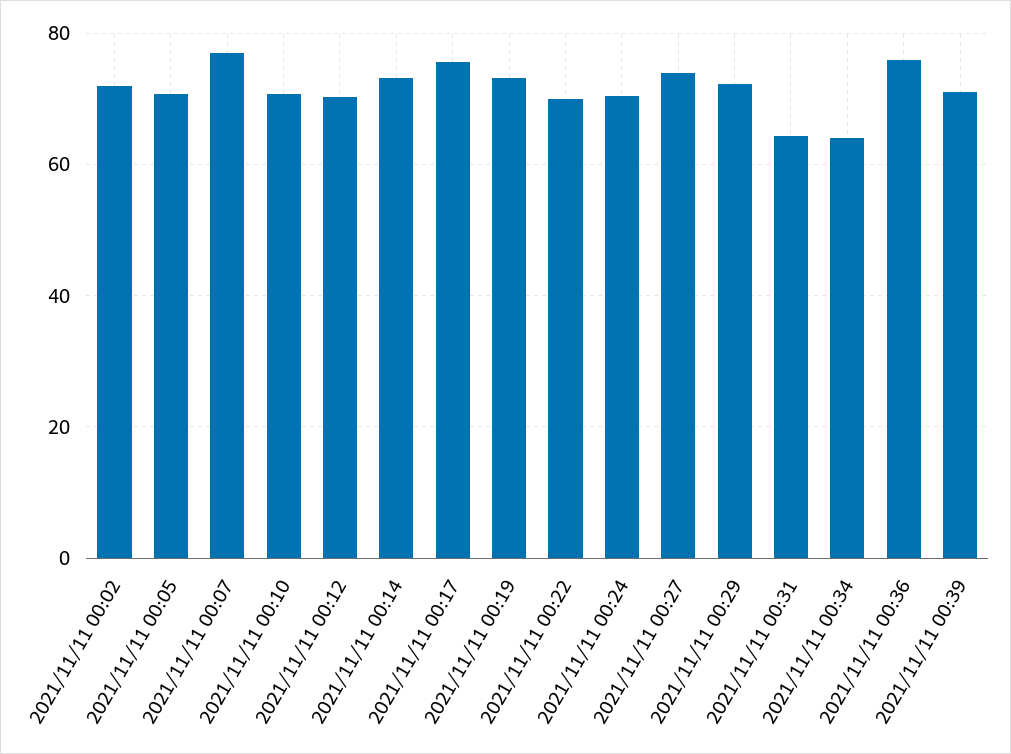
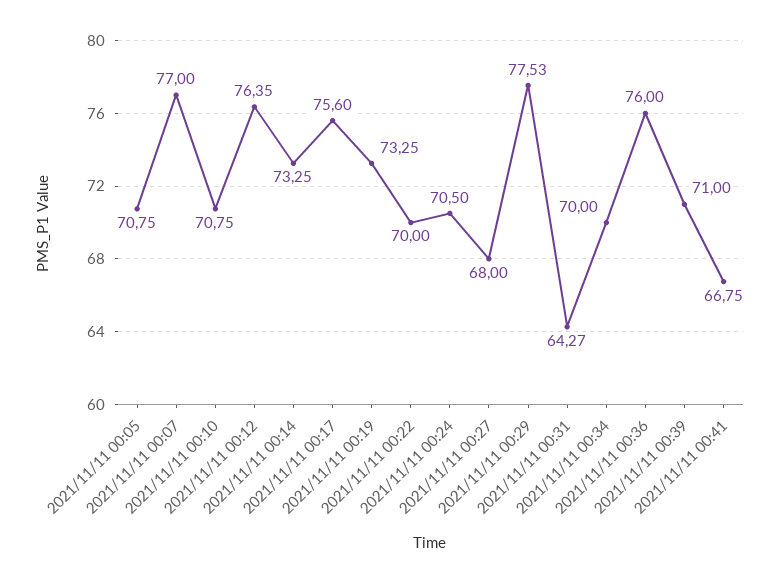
2021/11/11 00:02: 72 -> none
2021/11/11 00:12: 70 -> 76.35
2021/11/11 00:27: 74 -> 68
2021/11/11 00:29: 72 -> 77.53
2021/11/11 00:34: 64 -> 70
2021/11/11 00:41: none -> 66.75

